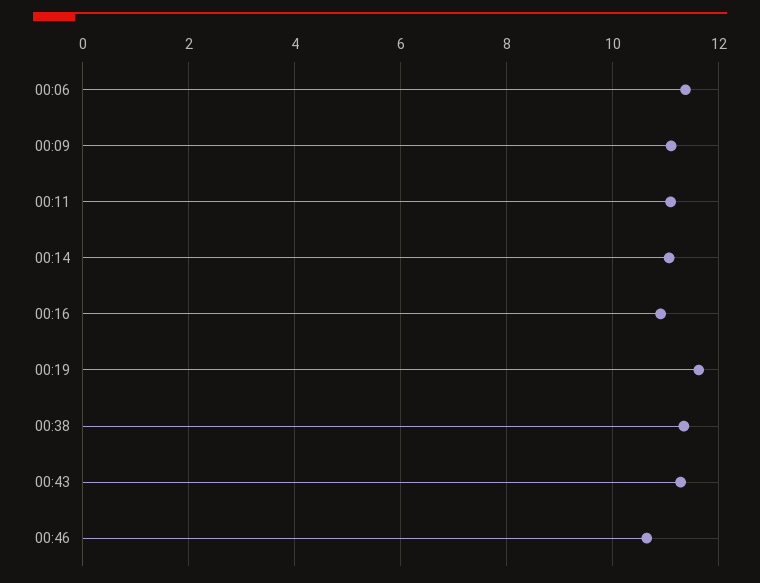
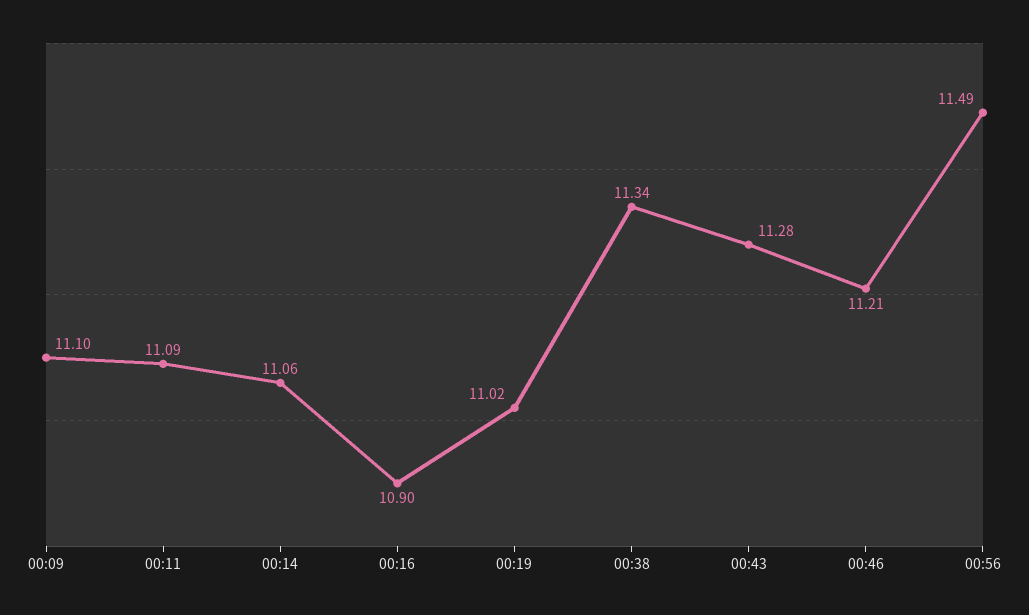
00:06: 11.4 -> none
00:19: 11.6 -> 11.02
00:46: 10.6 -> 11.21
00:56: none -> 11.49

